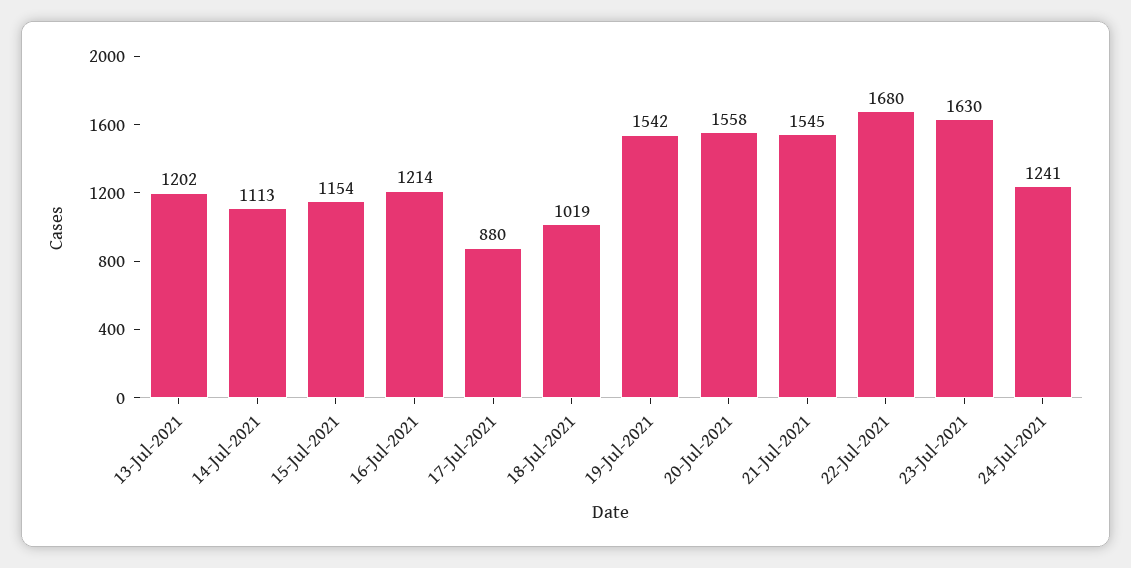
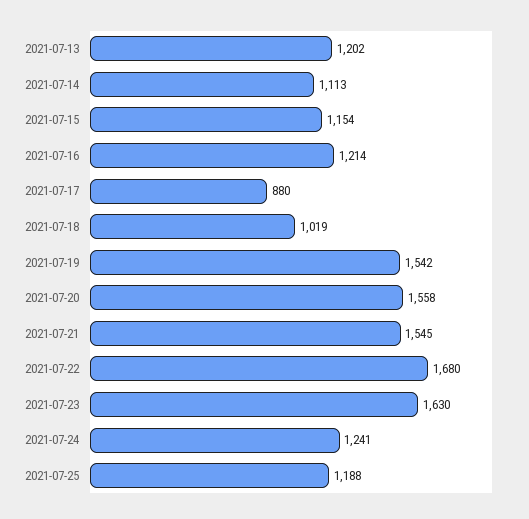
2021-07-25: none -> 1188

